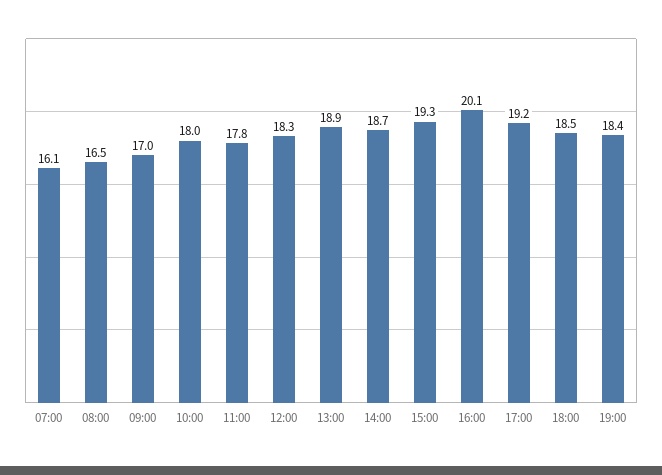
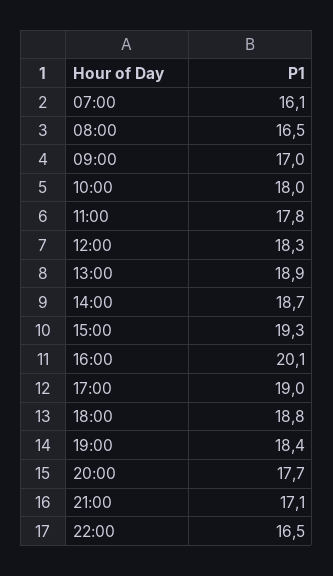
17:00: 19.2 -> 19
18:00: 18.5 -> 18.8
20:00: none -> 17.7
21:00: none -> 17.1
22:00: none -> 16.5

